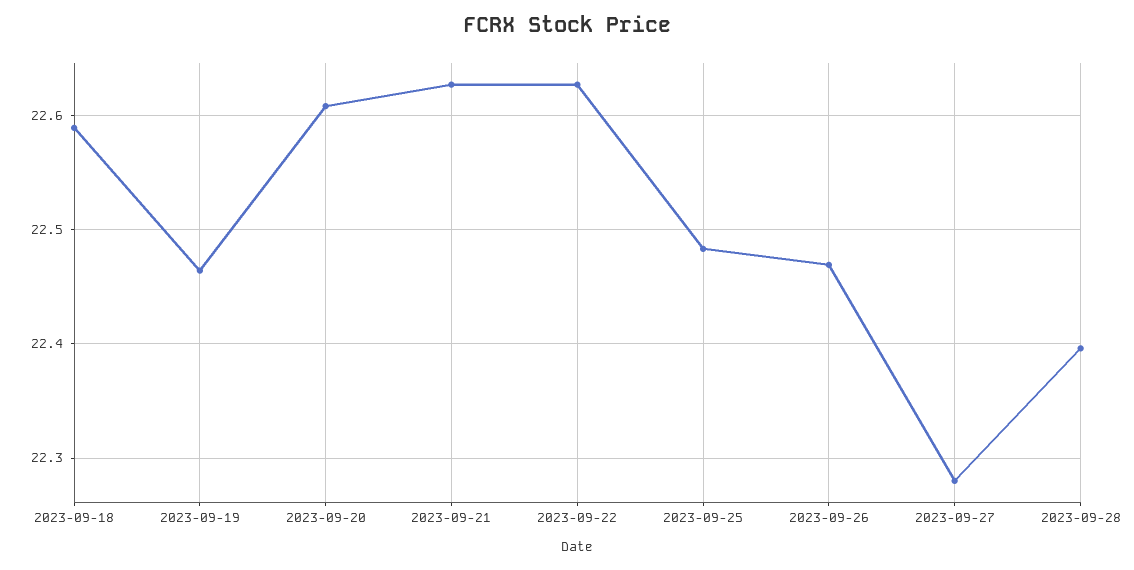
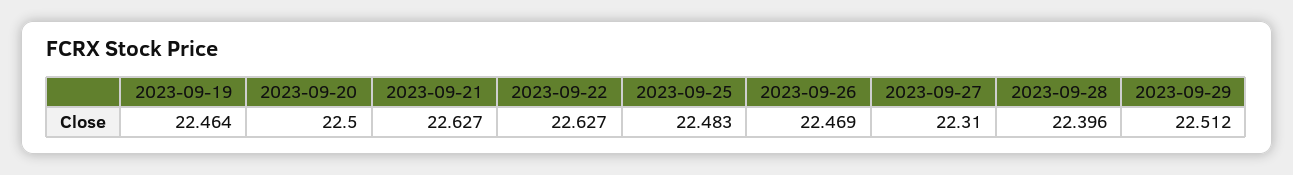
2023-09-18: 22.59 -> none
2023-09-20: 22.61 -> 22.5
2023-09-27: 22.28 -> 22.31
2023-09-29: none -> 22.512

